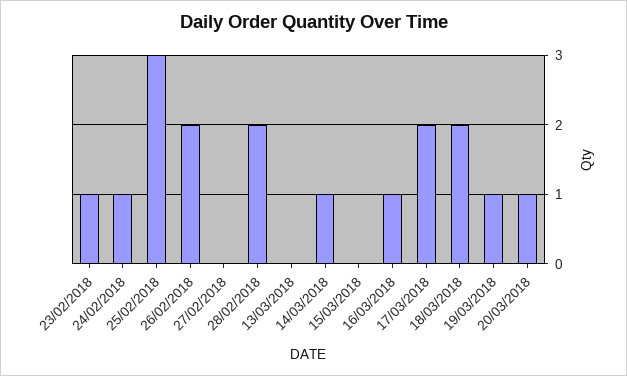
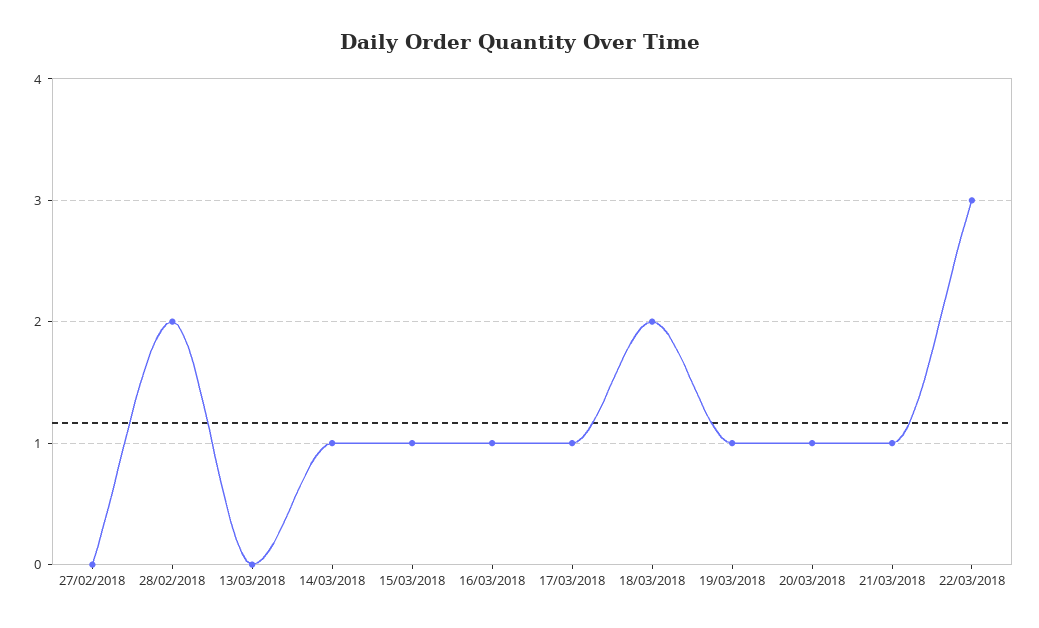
23/02/2018: 1 -> none
24/02/2018: 1 -> none
25/02/2018: 3 -> none
26/02/2018: 2 -> none
15/03/2018: 0 -> 1
17/03/2018: 2 -> 1
21/03/2018: none -> 1
22/03/2018: none -> 3

